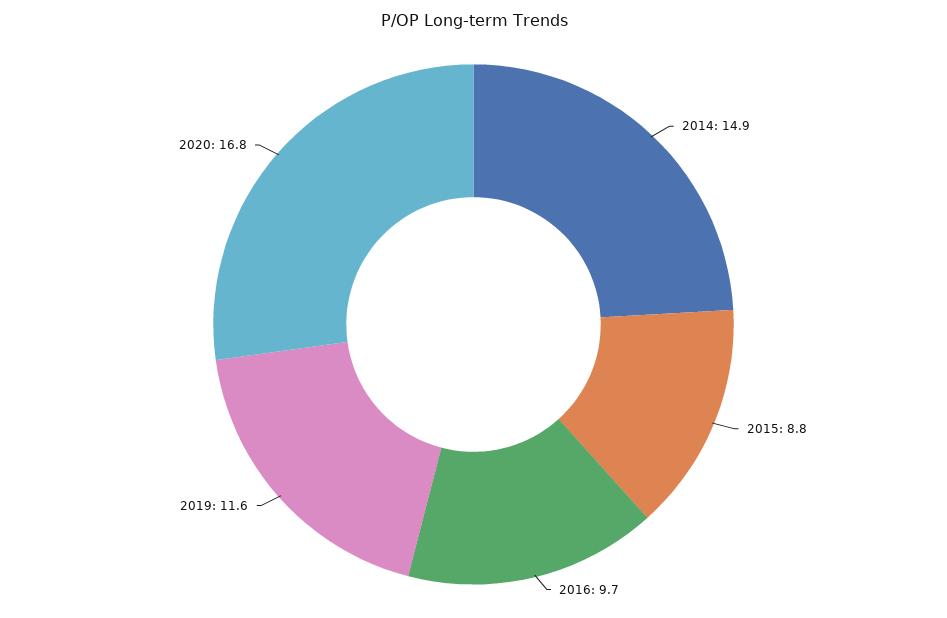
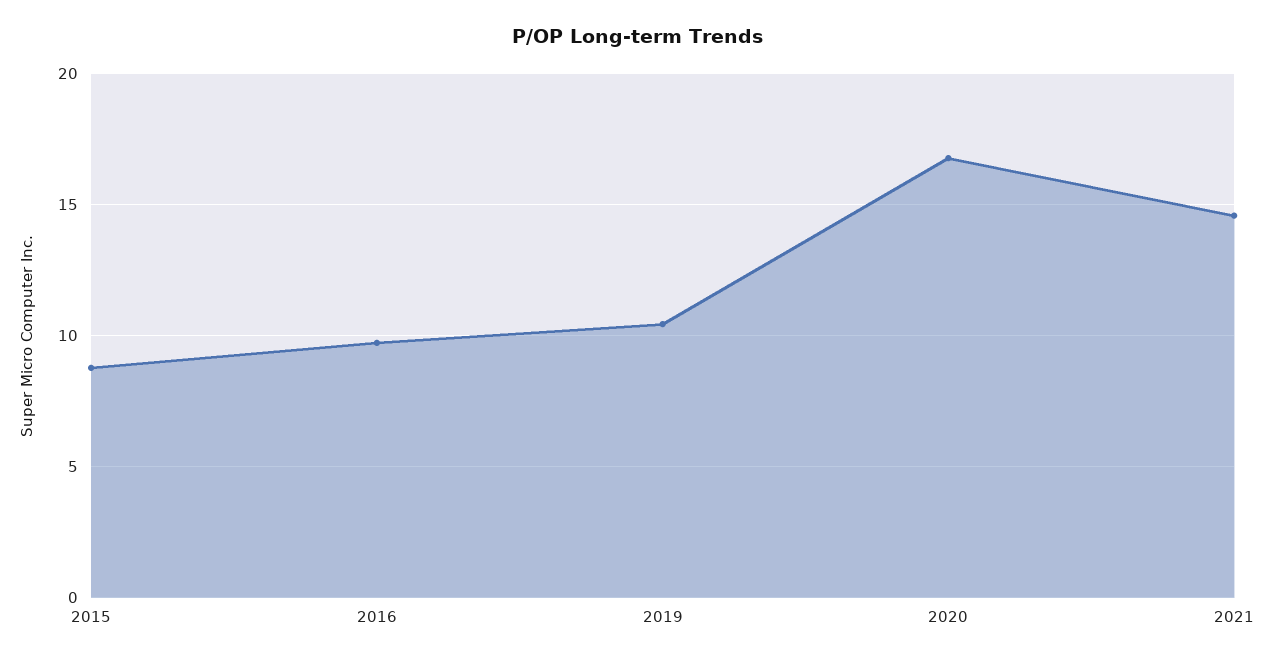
2014: 14.9 -> none
2019: 11.6 -> 10.5
2021: none -> 14.5

